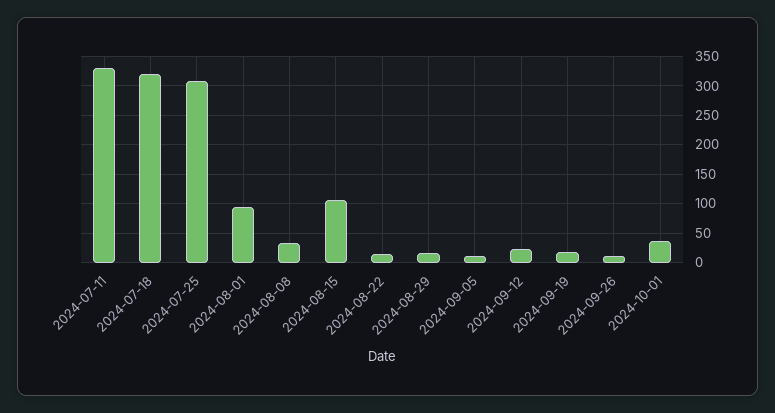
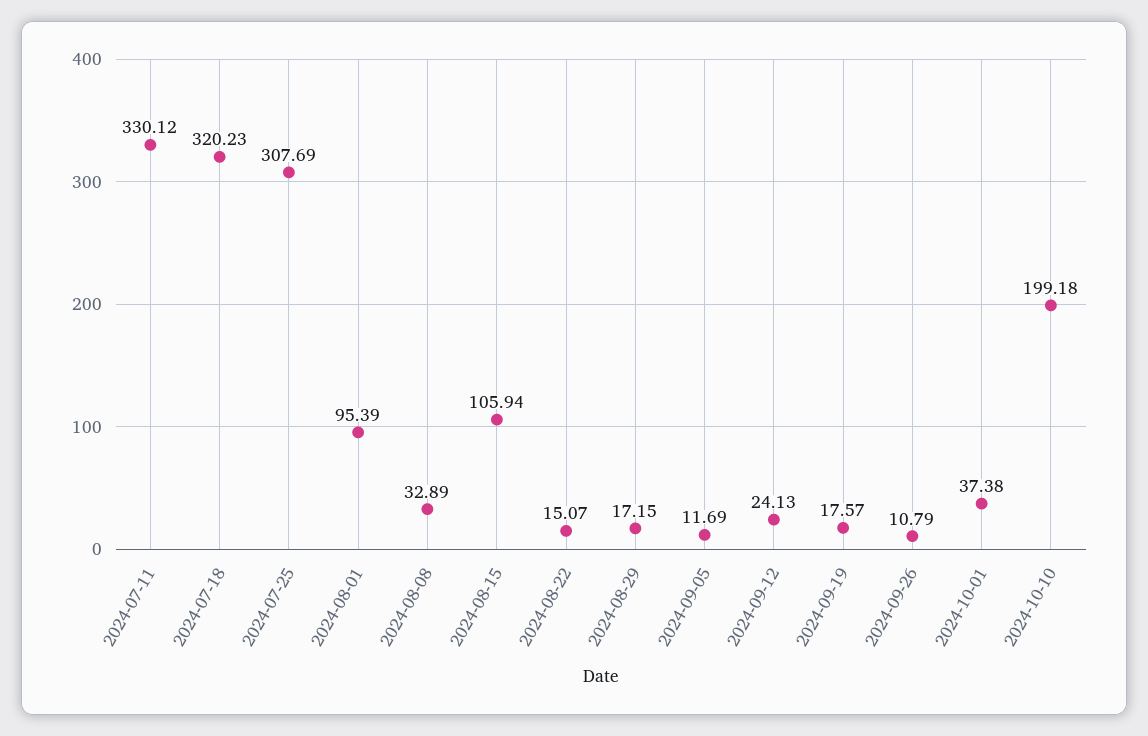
2024-10-10: none -> 199.18

